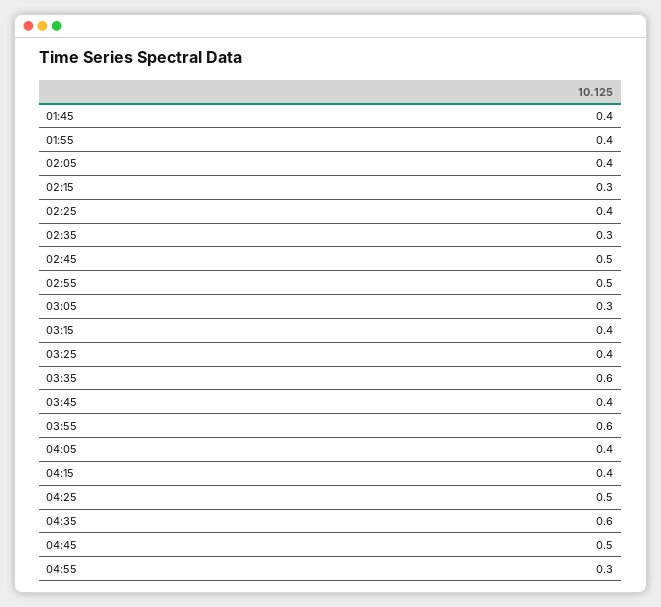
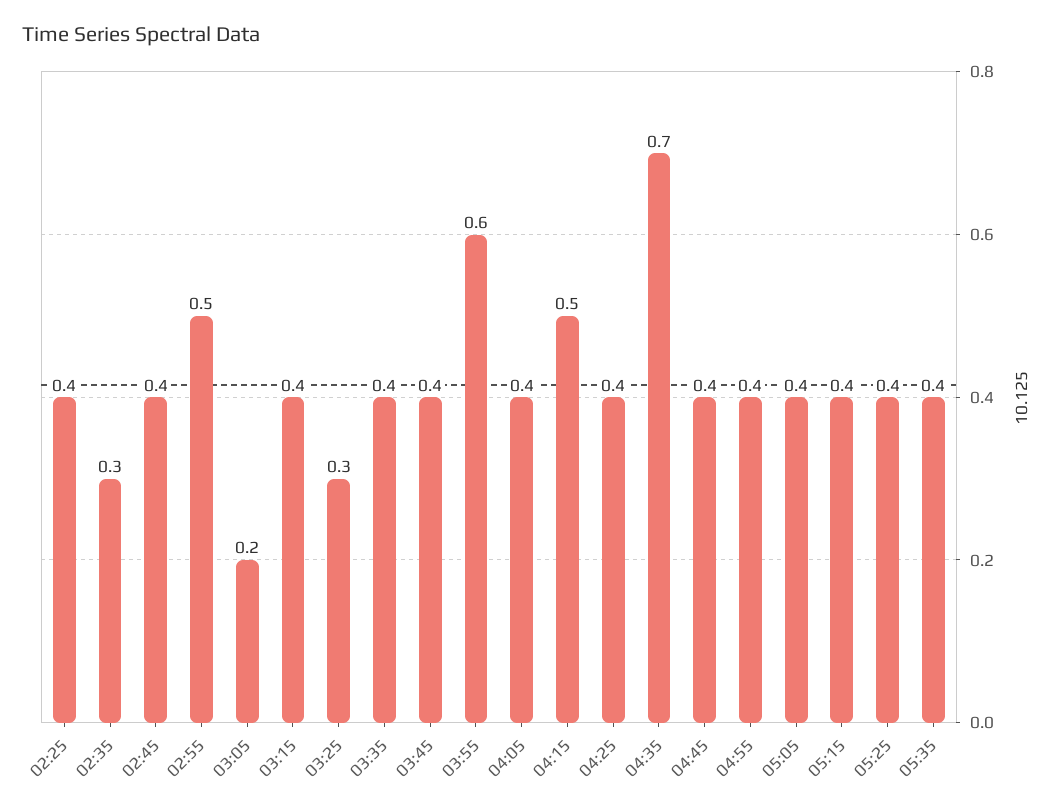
01:45: 0.4 -> none
01:55: 0.4 -> none
02:05: 0.4 -> none
02:15: 0.3 -> none
02:45: 0.5 -> 0.4
03:05: 0.3 -> 0.2
03:25: 0.4 -> 0.3
03:35: 0.6 -> 0.4
04:15: 0.4 -> 0.5
04:25: 0.5 -> 0.4
04:35: 0.6 -> 0.7
04:45: 0.5 -> 0.4
04:55: 0.3 -> 0.4
05:05: none -> 0.4
05:15: none -> 0.4
05:25: none -> 0.4
05:35: none -> 0.4

